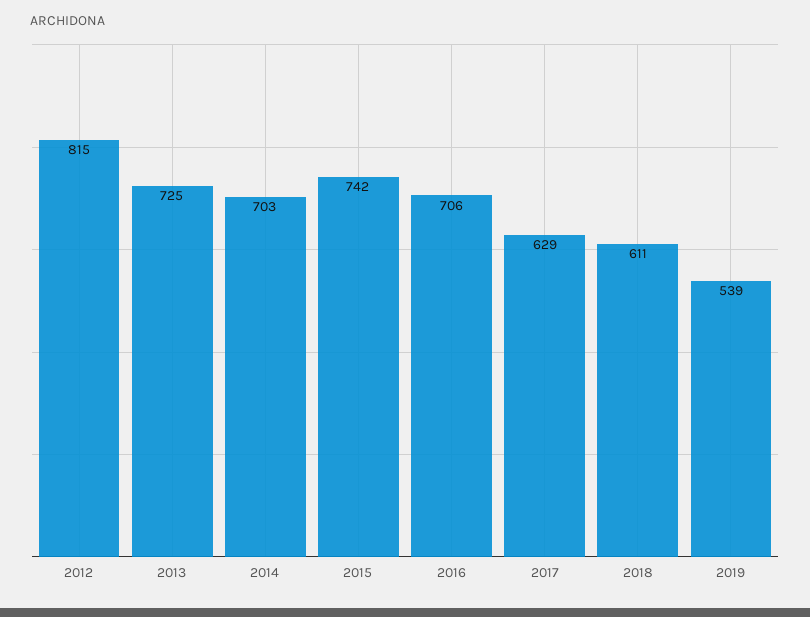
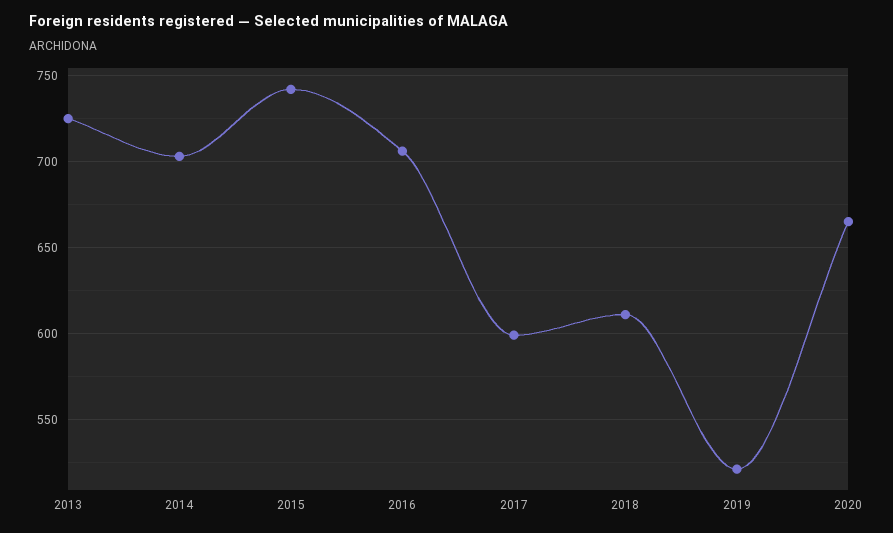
2012: 815 -> none
2017: 629 -> 600
2019: 539 -> 520
2020: none -> 665

